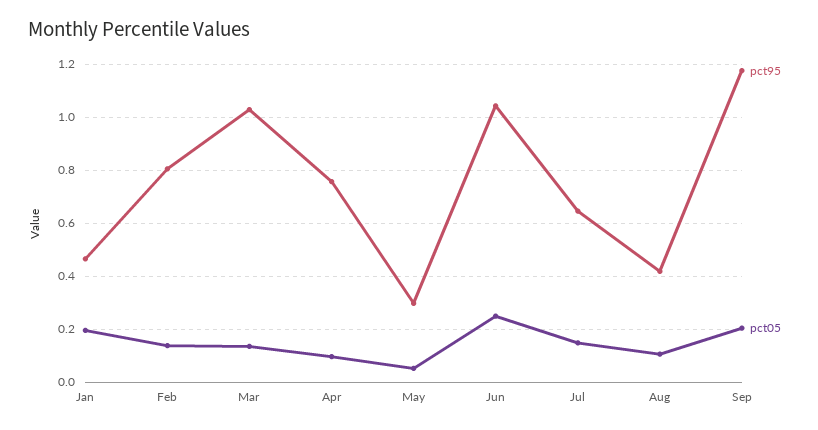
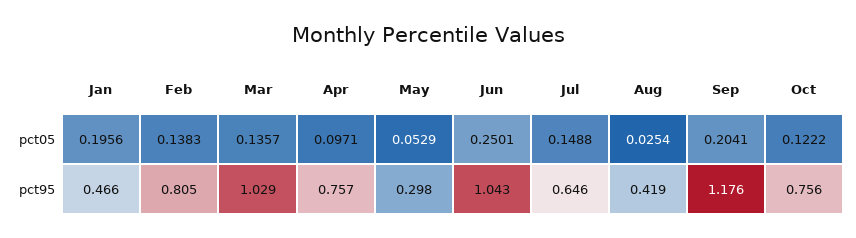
pct05, Aug: 0.1 -> 0.0254
pct05, Oct: none -> 0.1222
pct95, Oct: none -> 0.756

